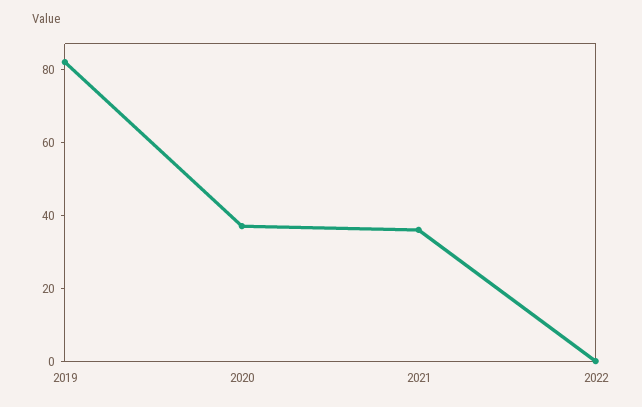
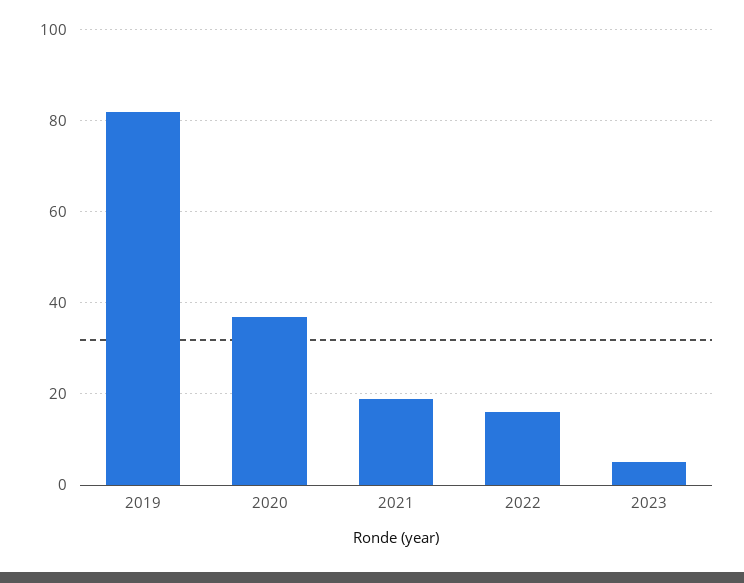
2021: 35 -> 20
2022: 0 -> 15
2023: none -> 5

